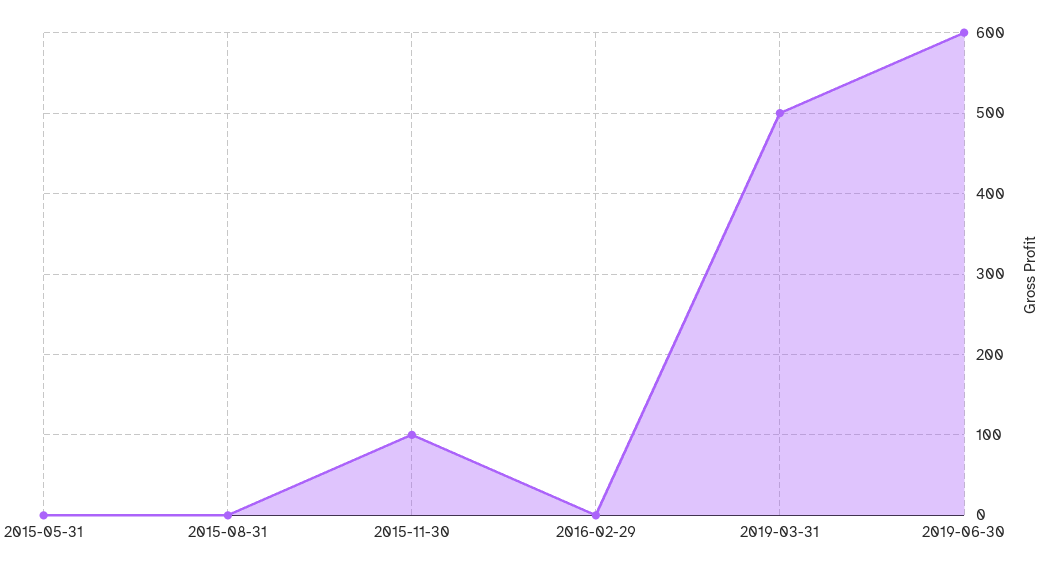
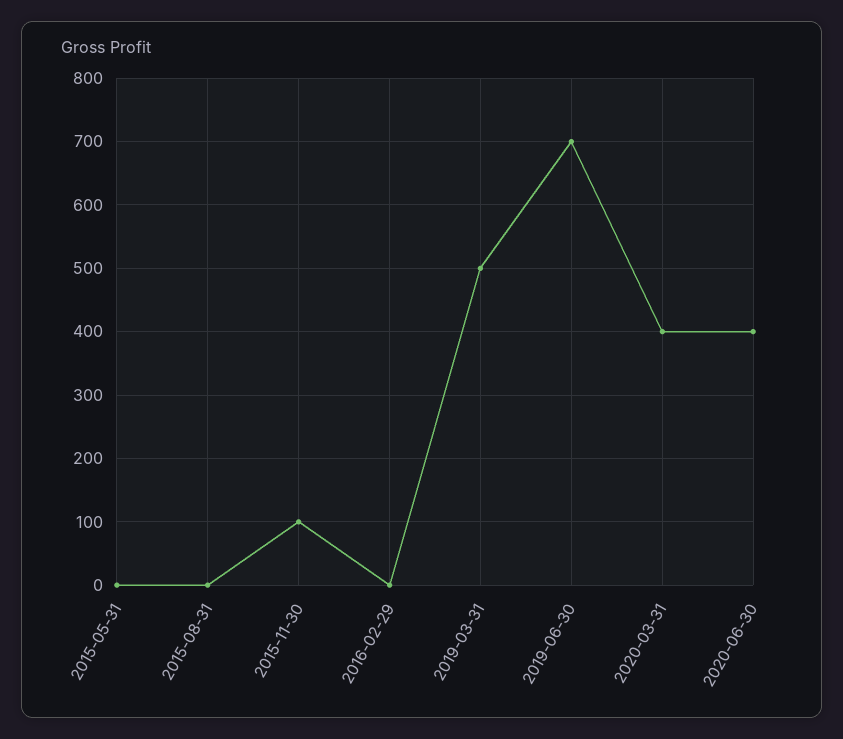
2019-06-30: 600 -> 700
2020-03-31: none -> 400
2020-06-30: none -> 400

